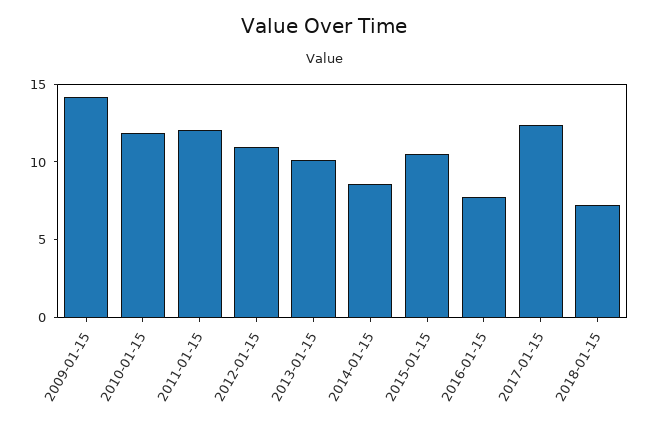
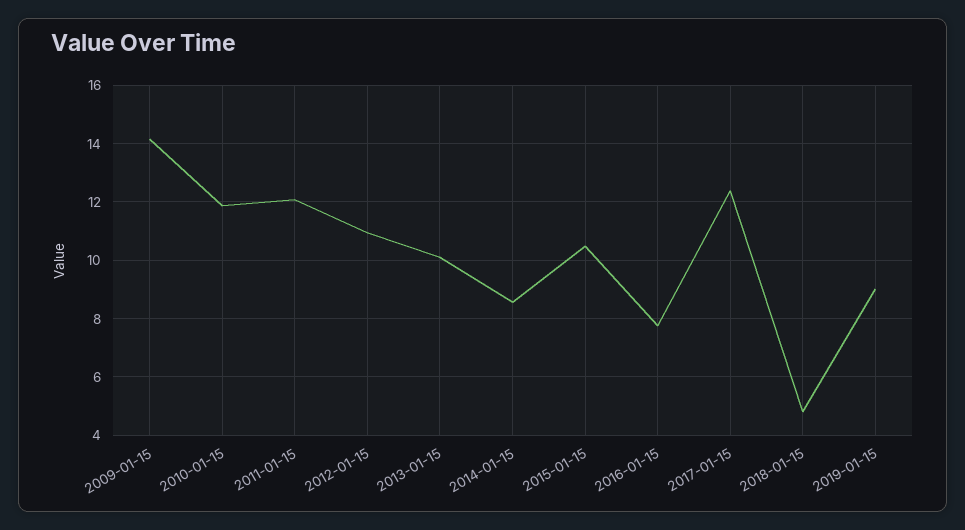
2018-01-15: 7 -> 4.75
2019-01-15: none -> 9

